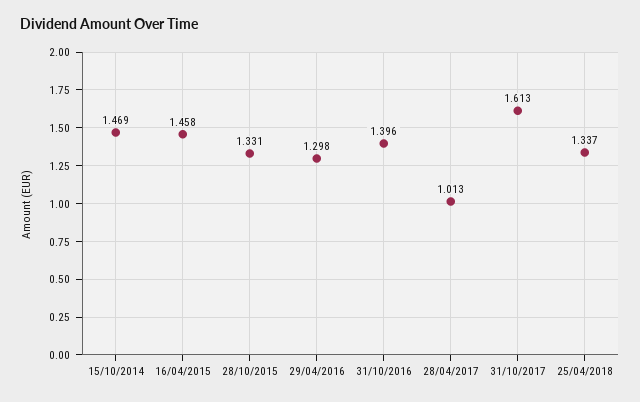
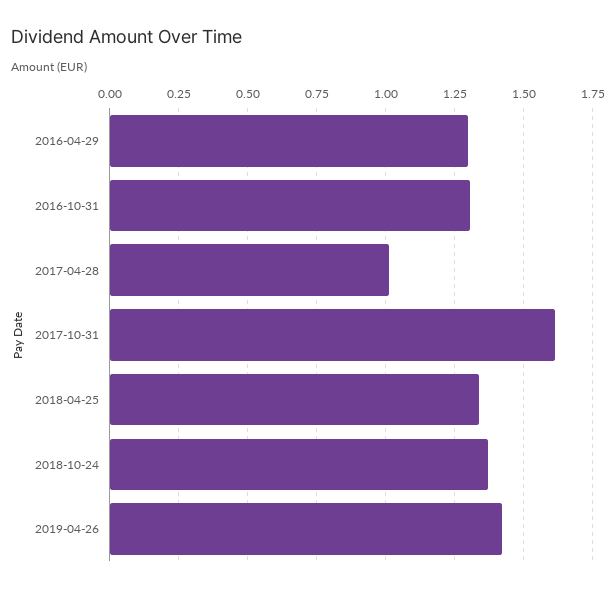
15/10/2014: 1.469 -> none
16/04/2015: 1.458 -> none
28/10/2015: 1.331 -> none
31/10/2016: 1.396 -> 1.3
2018-10-24: none -> 1.375
2019-04-26: none -> 1.425

